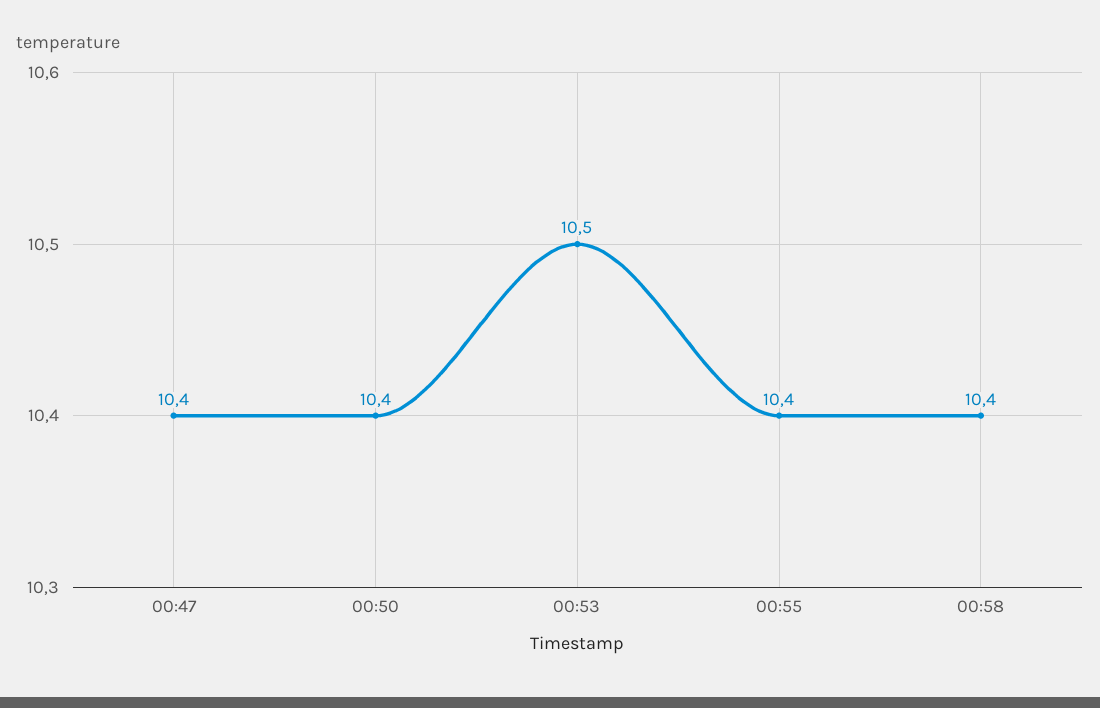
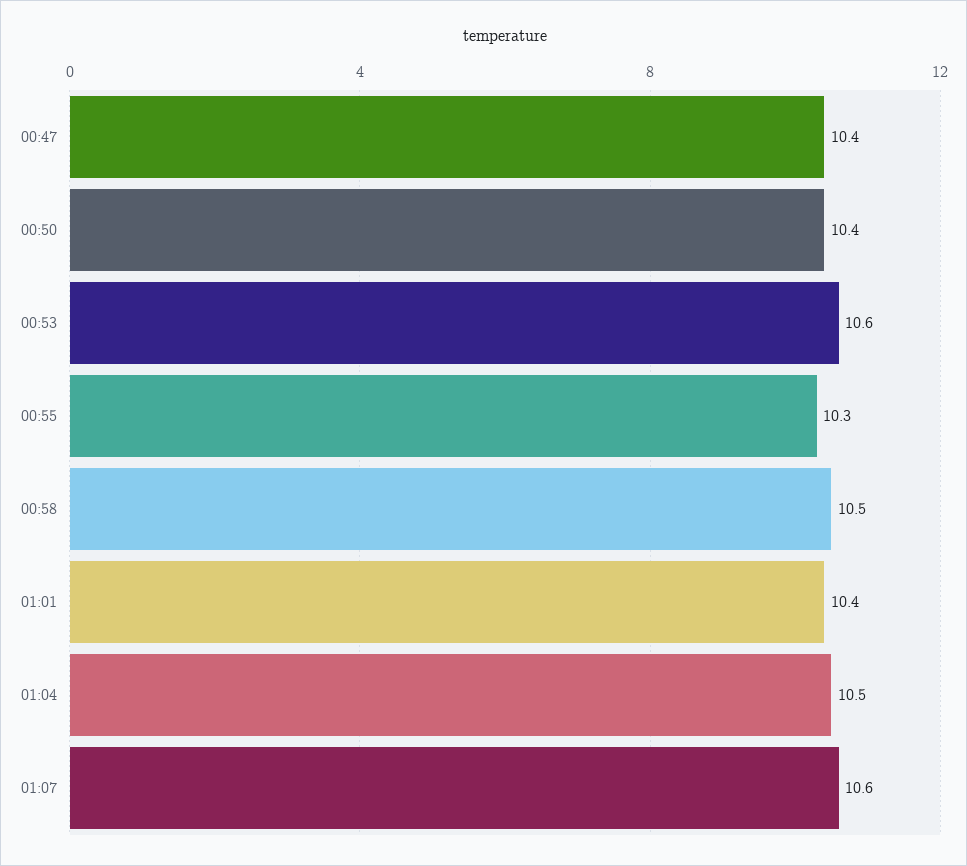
00:53: 10.5 -> 10.6
00:55: 10.4 -> 10.3
00:58: 10.4 -> 10.5
01:01: none -> 10.4
01:04: none -> 10.5
01:07: none -> 10.6

